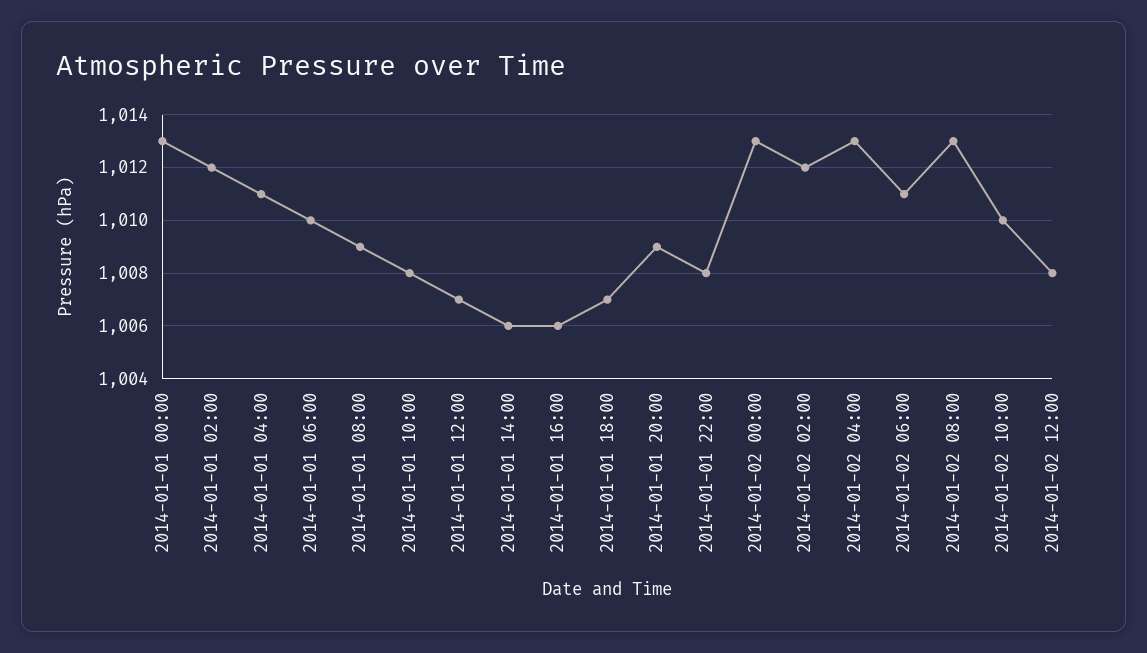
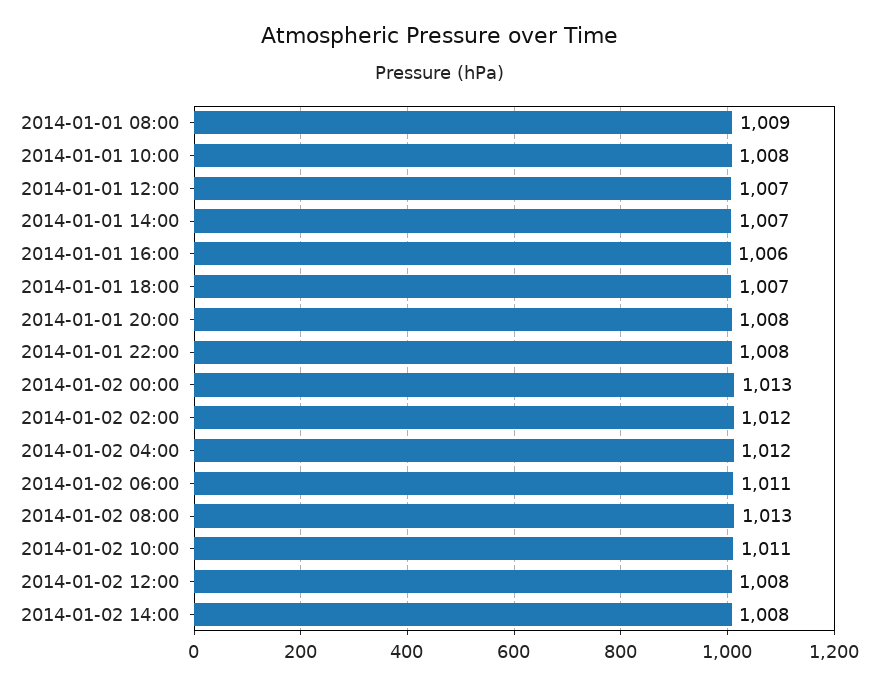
2014-01-01 00:00: 1013 -> none
2014-01-01 02:00: 1012 -> none
2014-01-01 04:00: 1011 -> none
2014-01-01 06:00: 1010 -> none
2014-01-01 14:00: 1006 -> 1007
2014-01-01 20:00: 1009 -> 1008
2014-01-02 04:00: 1013 -> 1012
2014-01-02 10:00: 1010 -> 1011
2014-01-02 14:00: none -> 1008

